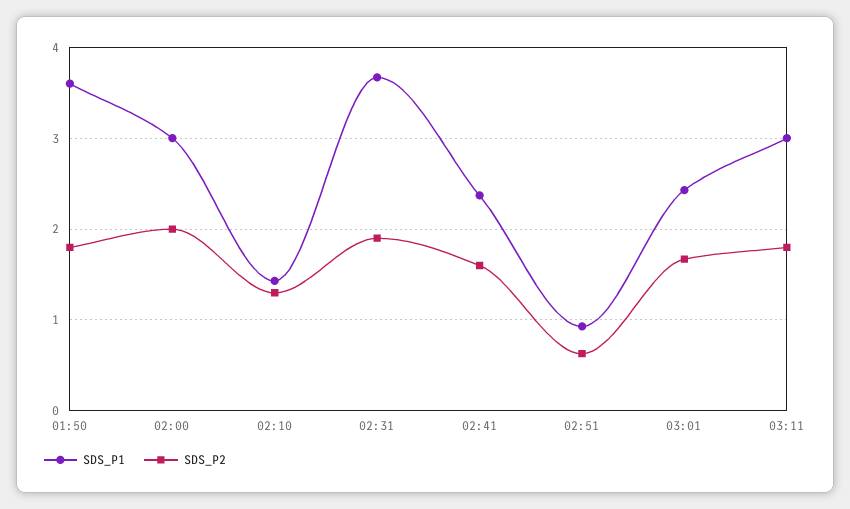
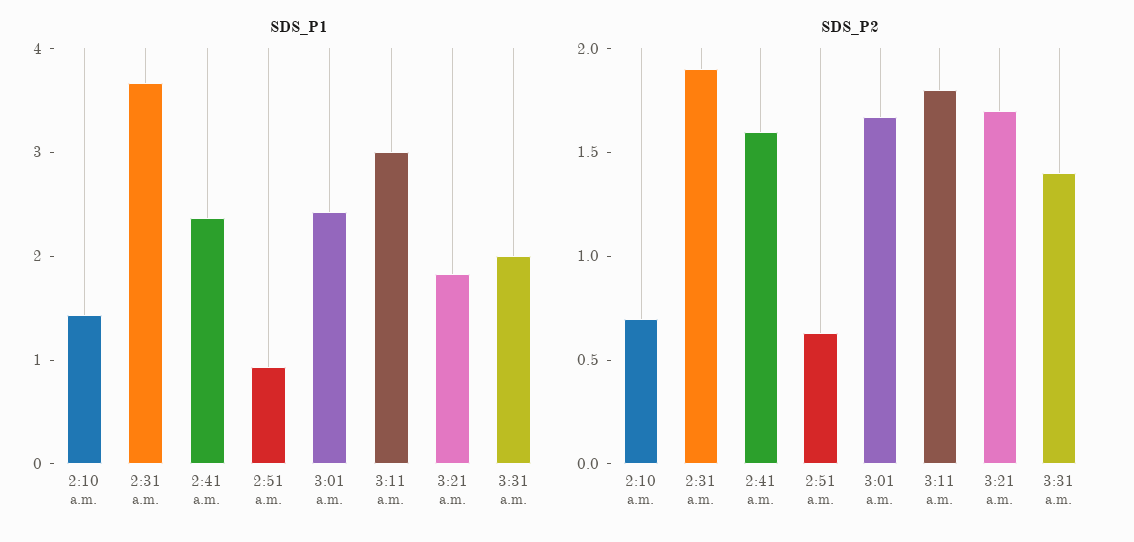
SDS_P1, 01:50: 3.6 -> none
SDS_P2, 01:50: 1.8 -> none
SDS_P1, 02:00: 3 -> none
SDS_P2, 02:00: 2 -> none
SDS_P2, 02:10: 1.3 -> 0.7
SDS_P1, 3:21 a.m.: none -> 1.8
SDS_P1, 3:31 a.m.: none -> 2
SDS_P2, 3:21 a.m.: none -> 1.7
SDS_P2, 3:31 a.m.: none -> 1.4

